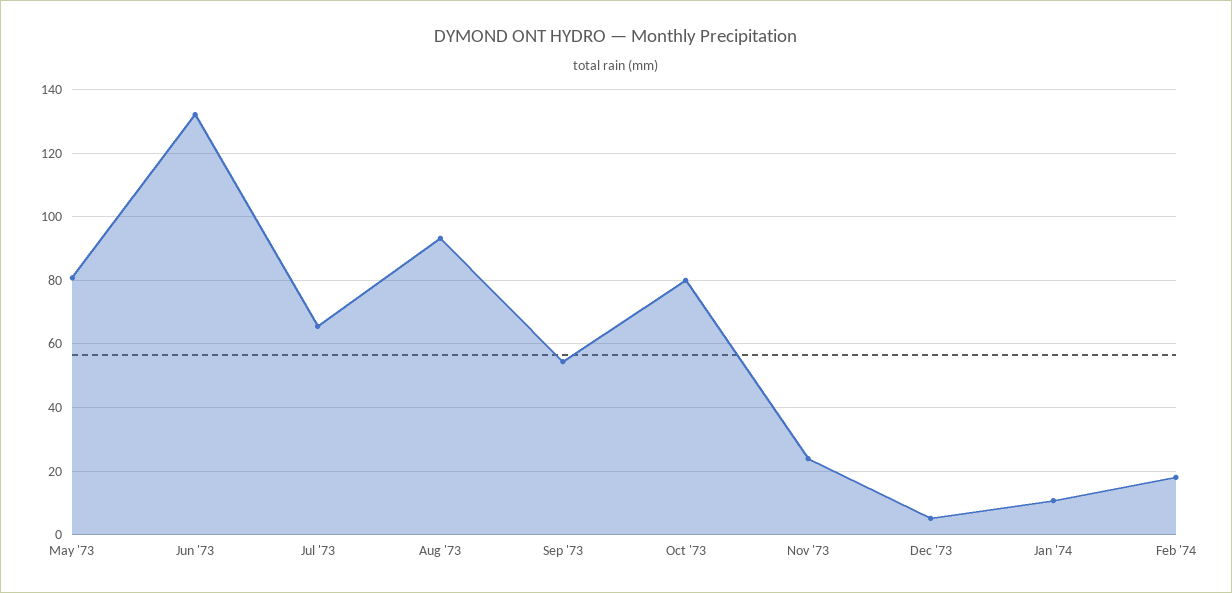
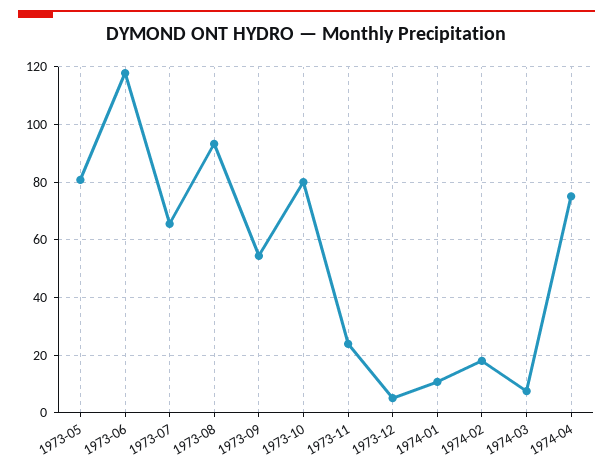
Jun '73: 132 -> 117.5
1974-03: none -> 7.5
1974-04: none -> 75

